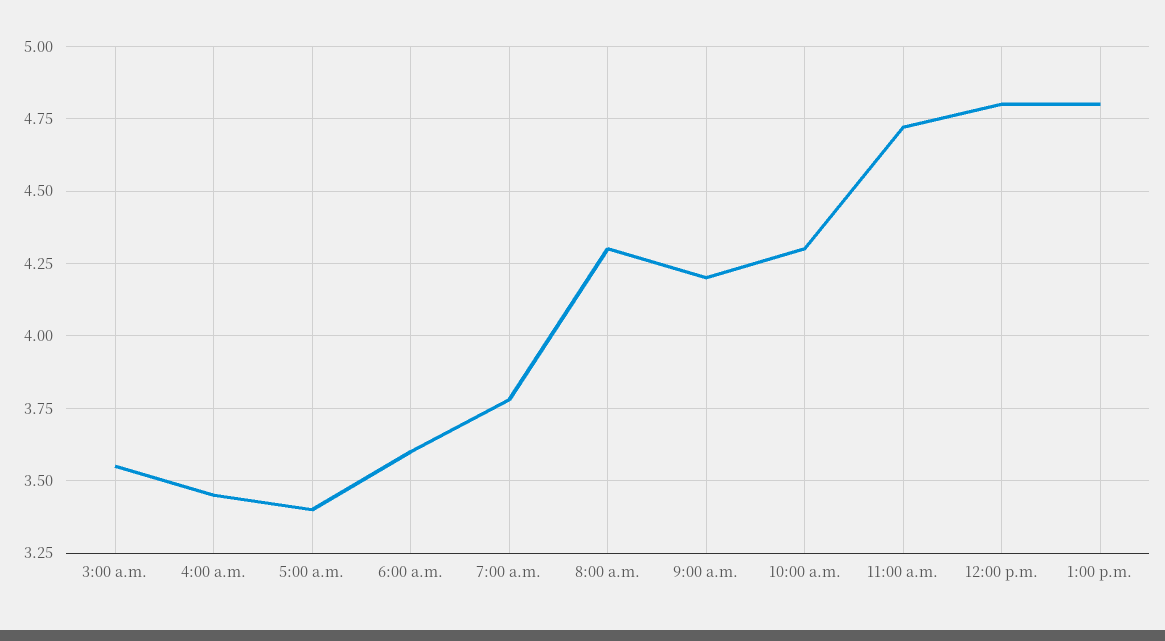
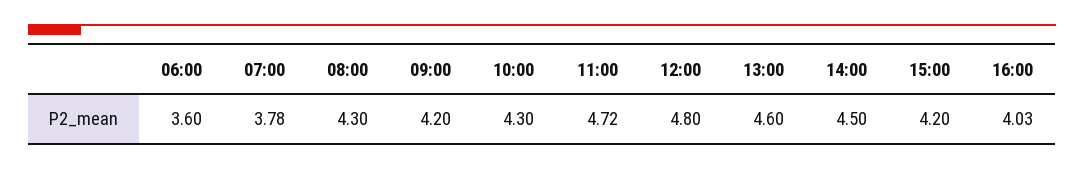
3:00 a.m.: 3.55 -> none
4:00 a.m.: 3.45 -> none
5:00 a.m.: 3.4 -> none
1:00 p.m.: 4.8 -> 4.6
14:00: none -> 4.5
15:00: none -> 4.2
16:00: none -> 4.03

